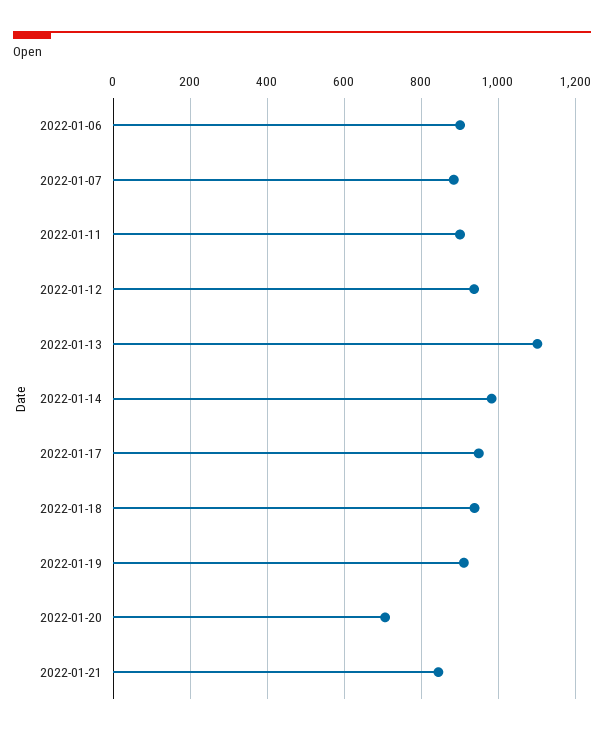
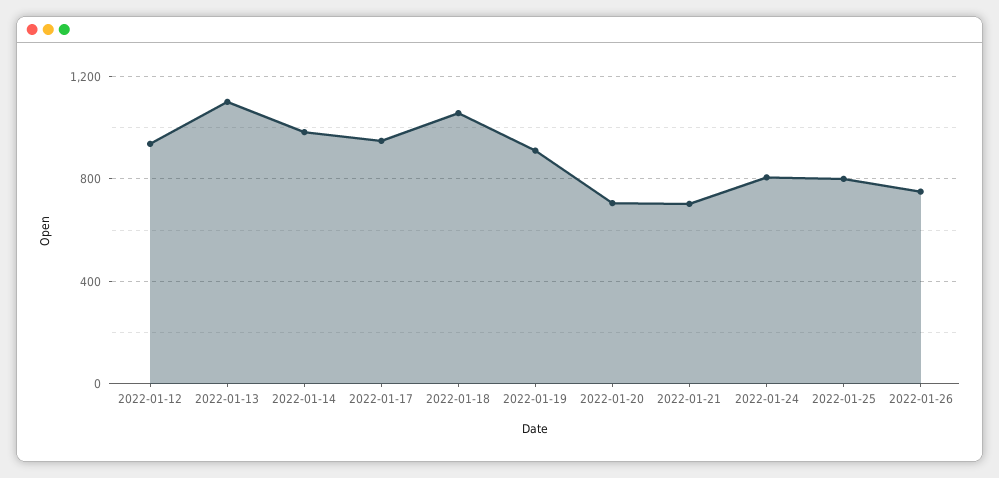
2022-01-06: 900 -> none
2022-01-07: 880 -> none
2022-01-11: 900 -> none
2022-01-18: 940 -> 1050
2022-01-21: 840 -> 700
2022-01-24: none -> 800
2022-01-25: none -> 800
2022-01-26: none -> 750

